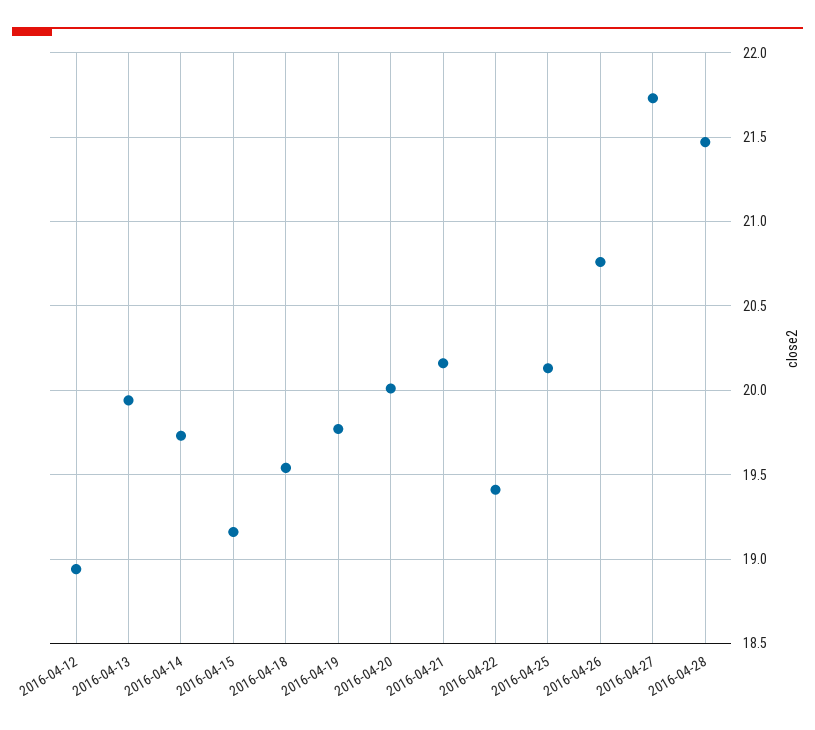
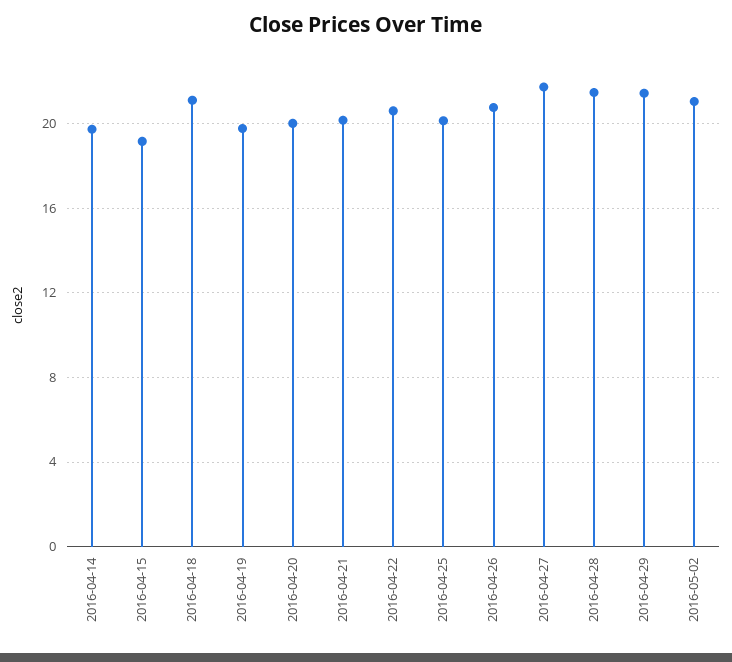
2016-04-12: 18.95 -> none
2016-04-13: 19.95 -> none
2016-04-18: 19.55 -> 21
2016-04-22: 19.4 -> 20.5
2016-04-29: none -> 21.5
2016-05-02: none -> 21

